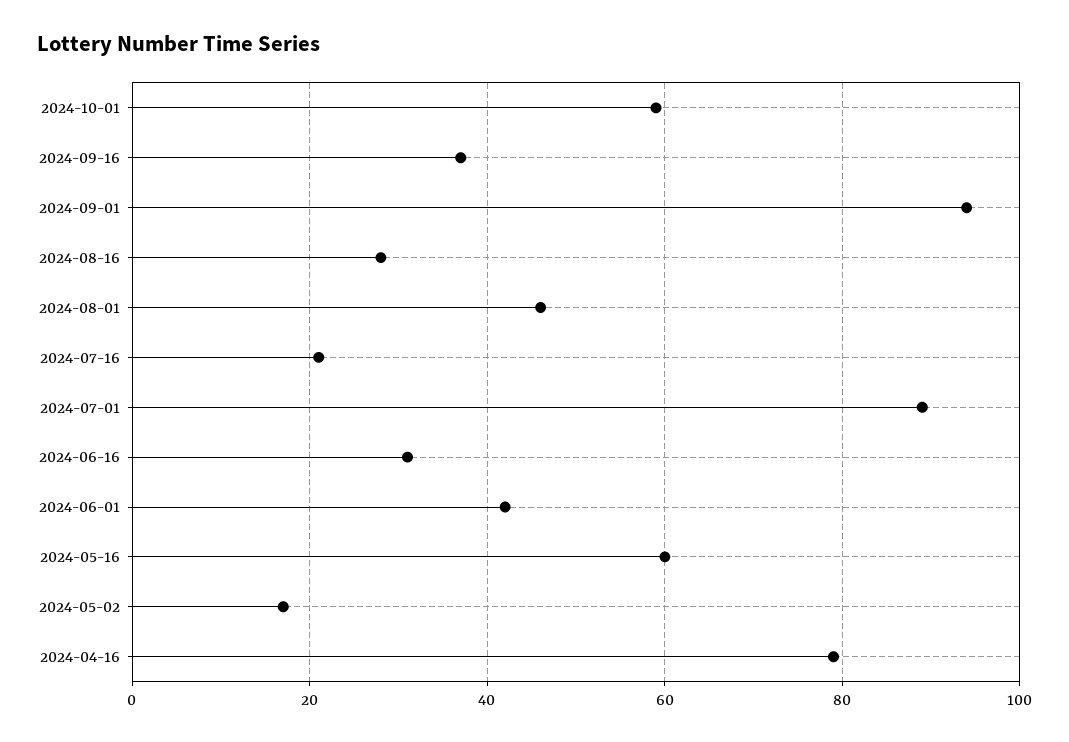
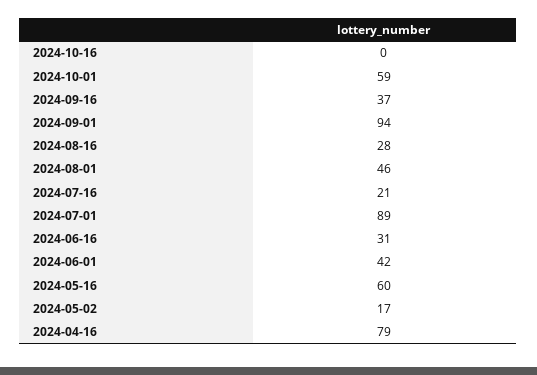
2024-10-16: none -> 0

